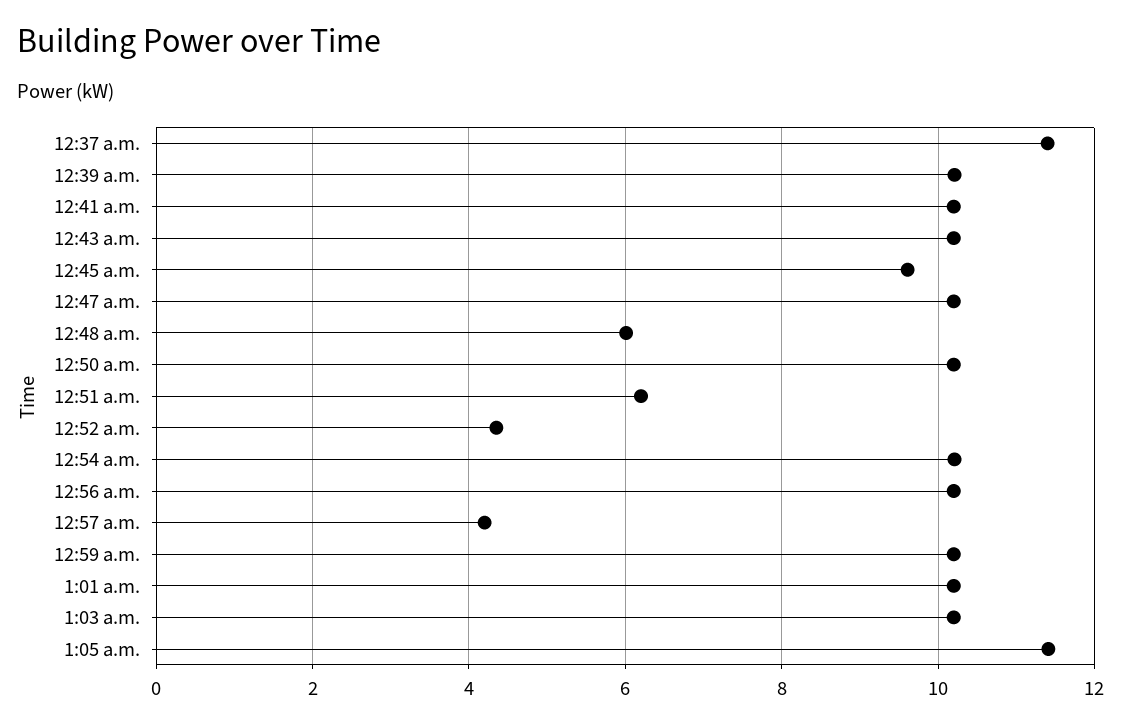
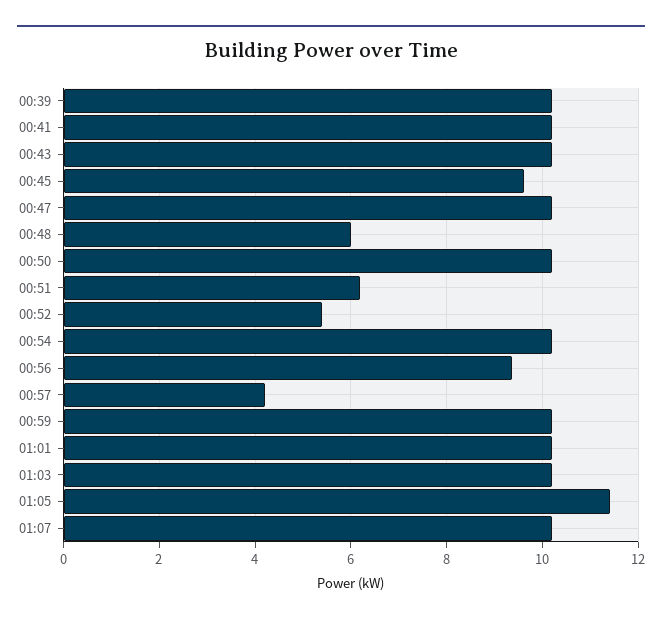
12:37 a.m.: 11.4 -> none
12:52 a.m.: 4.4 -> 5.4
12:56 a.m.: 10.2 -> 9.4
01:07: none -> 10.2

